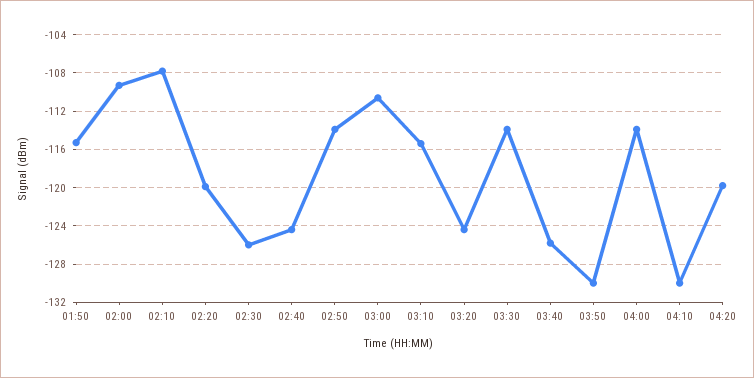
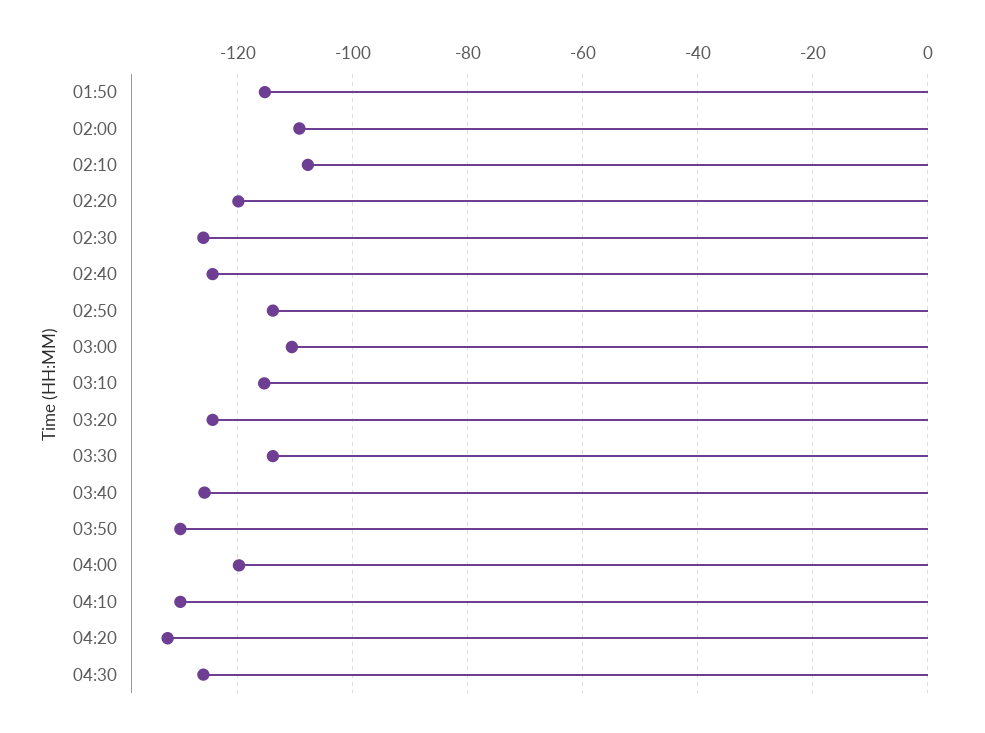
04:00: -114 -> -120
04:20: -120 -> -132
04:30: none -> -126

